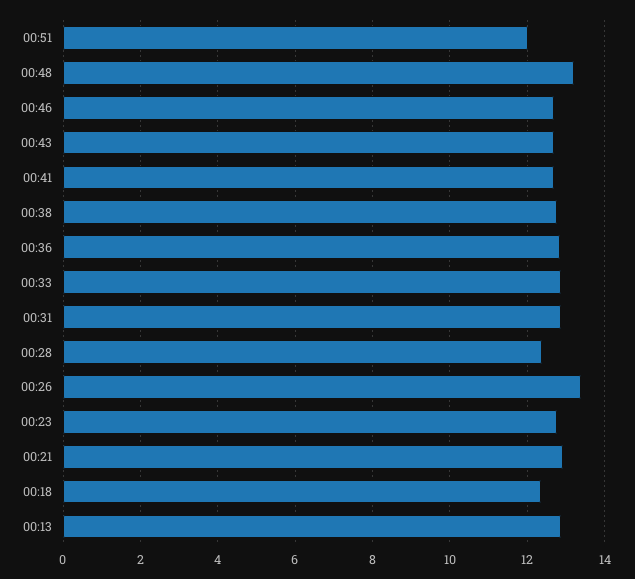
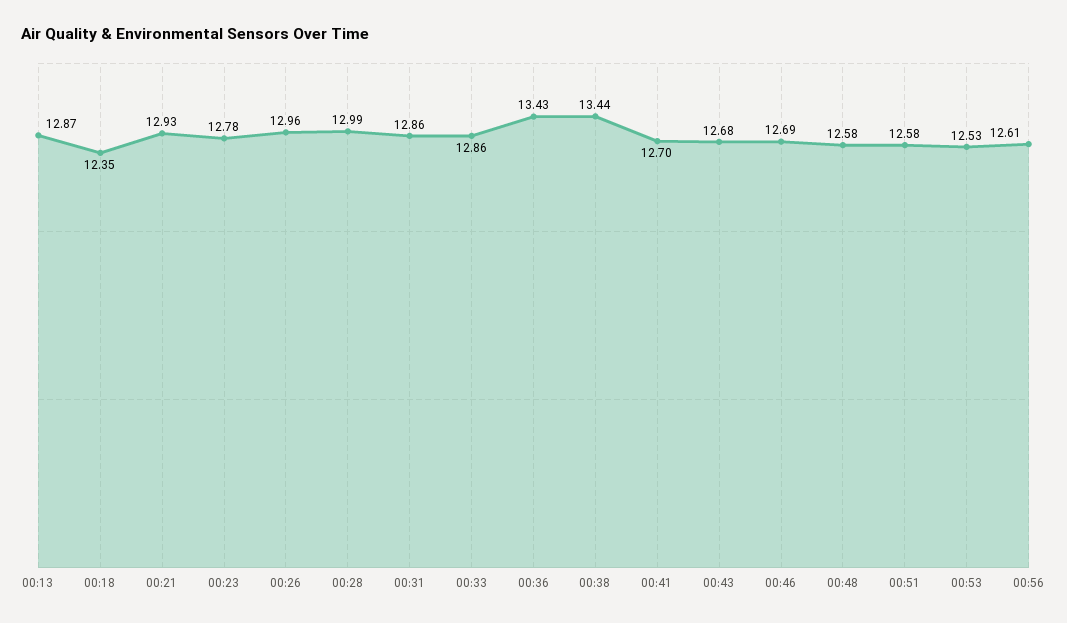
00:51: 12 -> 12.58
00:48: 13.2 -> 12.58
00:38: 12.8 -> 13.44
00:36: 12.8 -> 13.43
00:28: 12.4 -> 12.99
00:26: 13.4 -> 12.96
00:53: none -> 12.53
00:56: none -> 12.61

